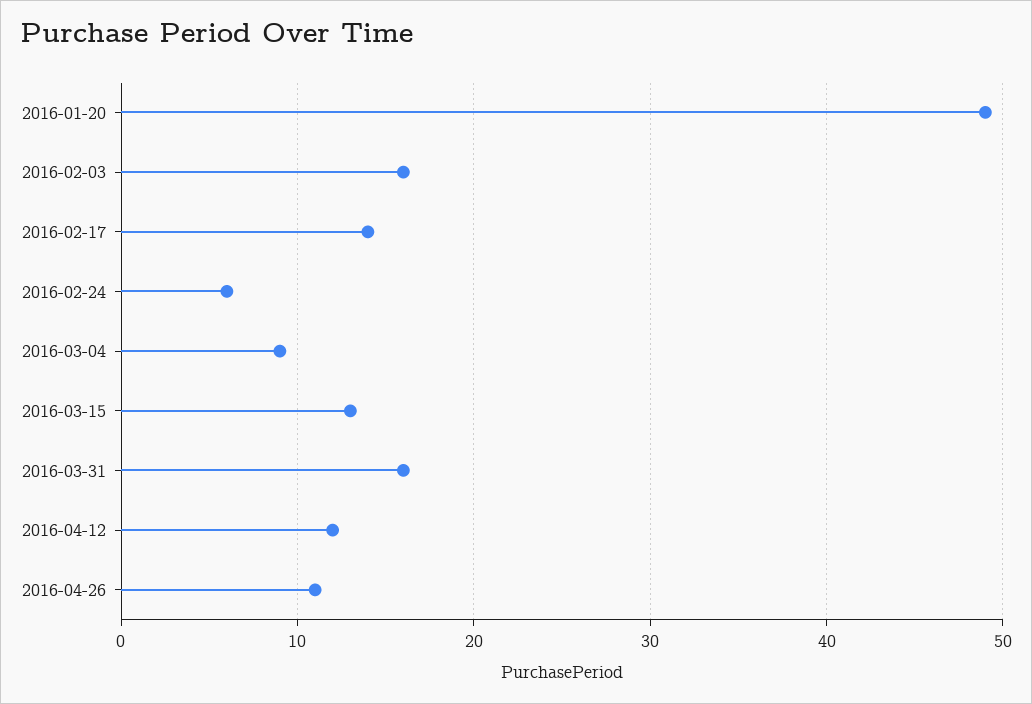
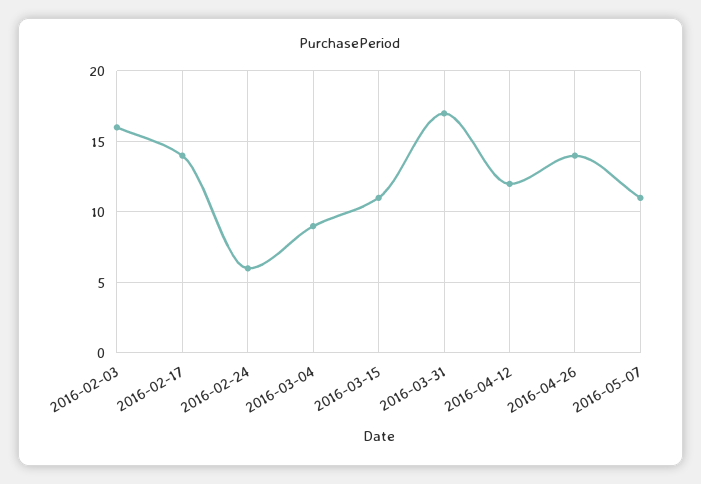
2016-01-20: 49 -> none
2016-03-15: 13 -> 11
2016-03-31: 16 -> 17
2016-04-26: 11 -> 14
2016-05-07: none -> 11

